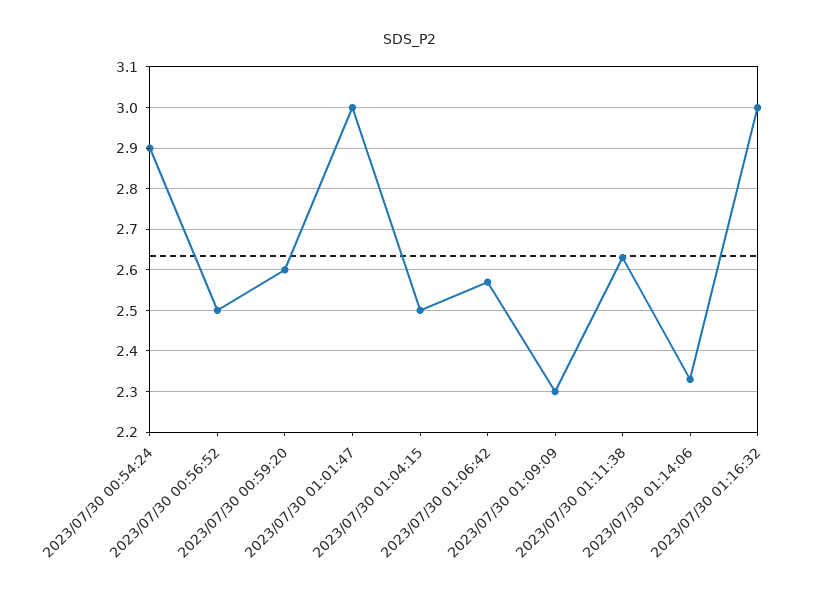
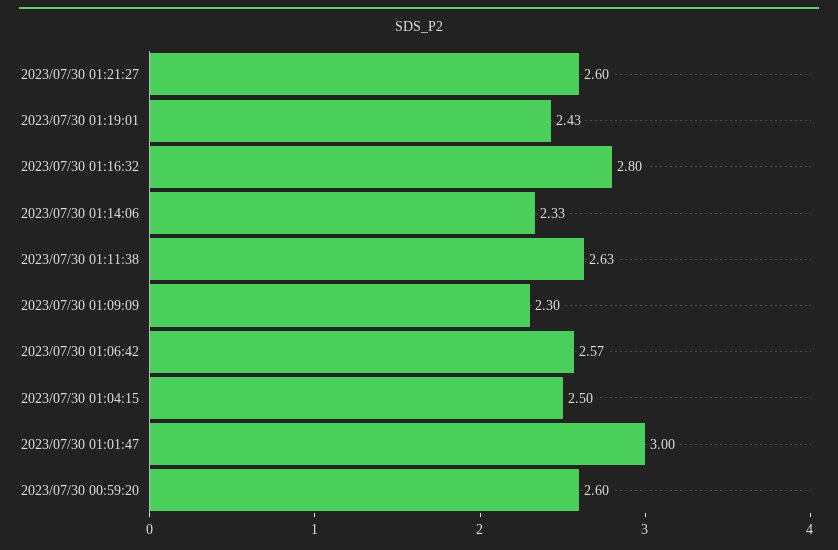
2023/07/30 00:54:24: 2.9 -> none
2023/07/30 00:56:52: 2.5 -> none
2023/07/30 01:16:32: 3 -> 2.8
2023/07/30 01:21:27: none -> 2.6
2023/07/30 01:19:01: none -> 2.43

